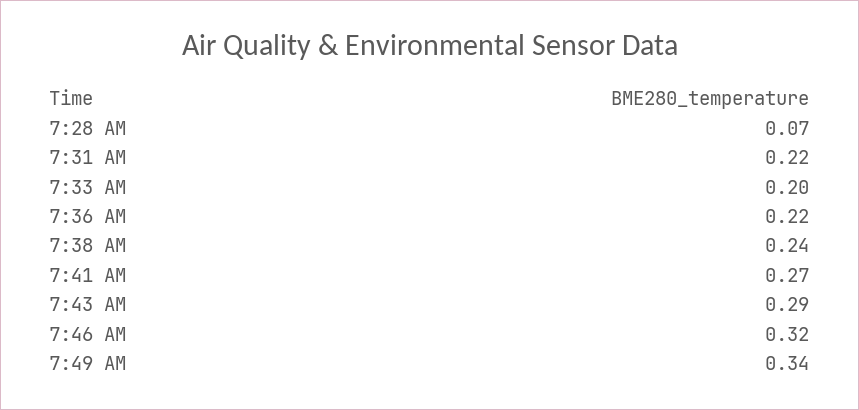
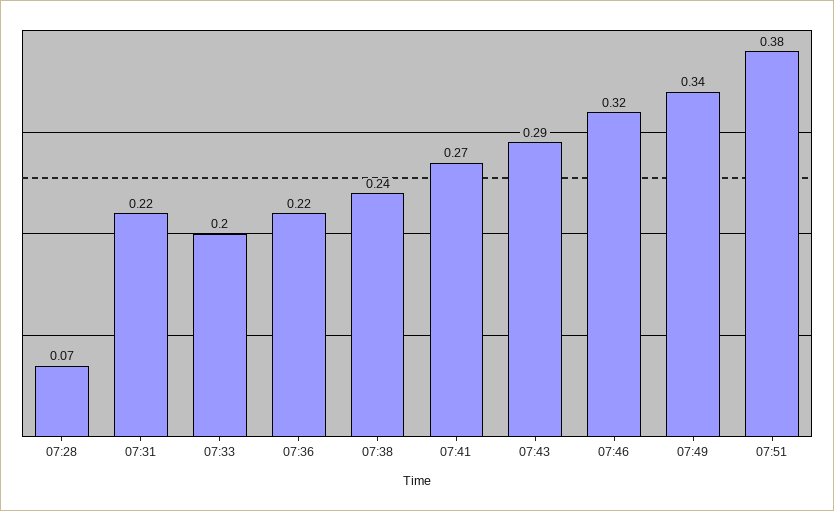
07:51: none -> 0.38

